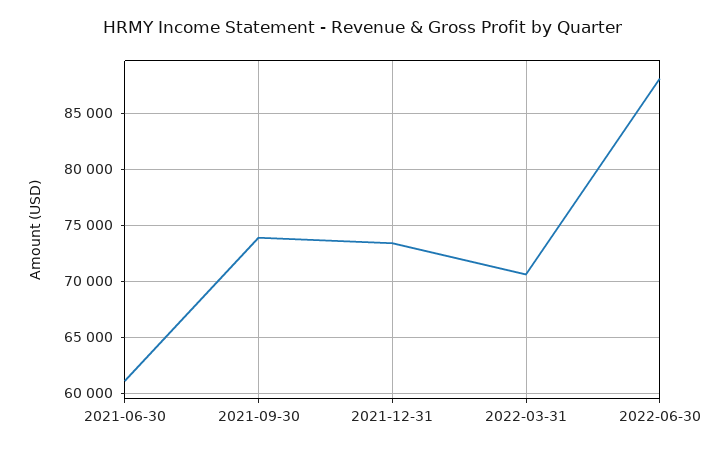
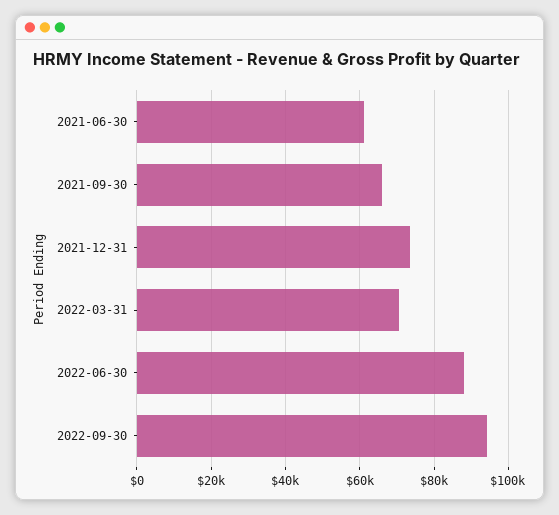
2021-09-30: 74000 -> 66000
2022-09-30: none -> 94000

